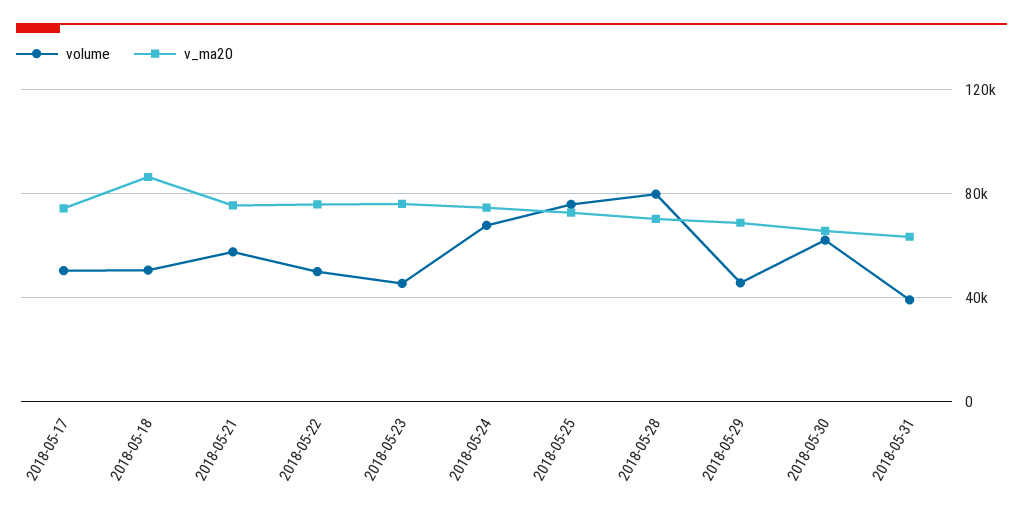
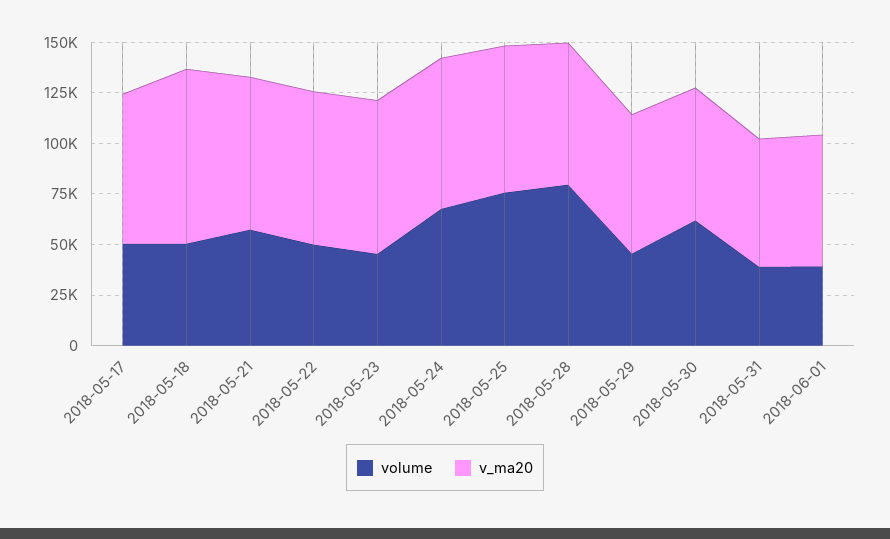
volume, 2018-06-01: none -> 40000
v_ma20, 2018-06-01: none -> 65000

